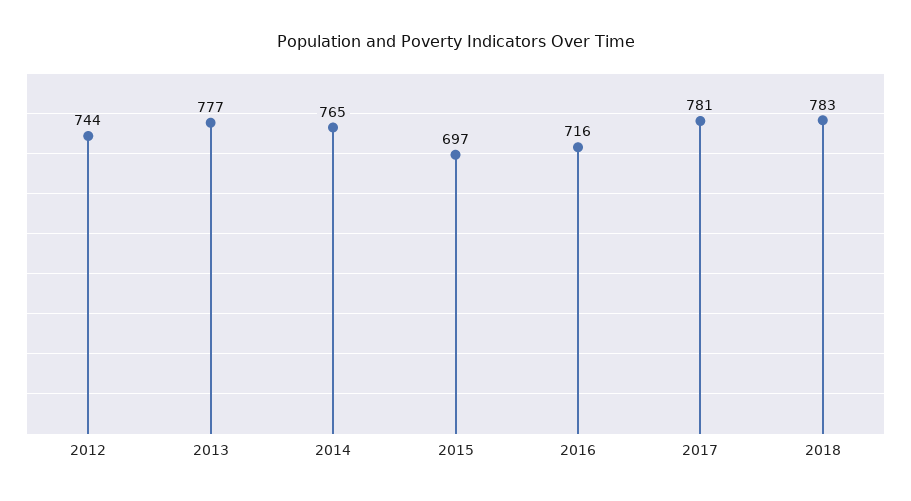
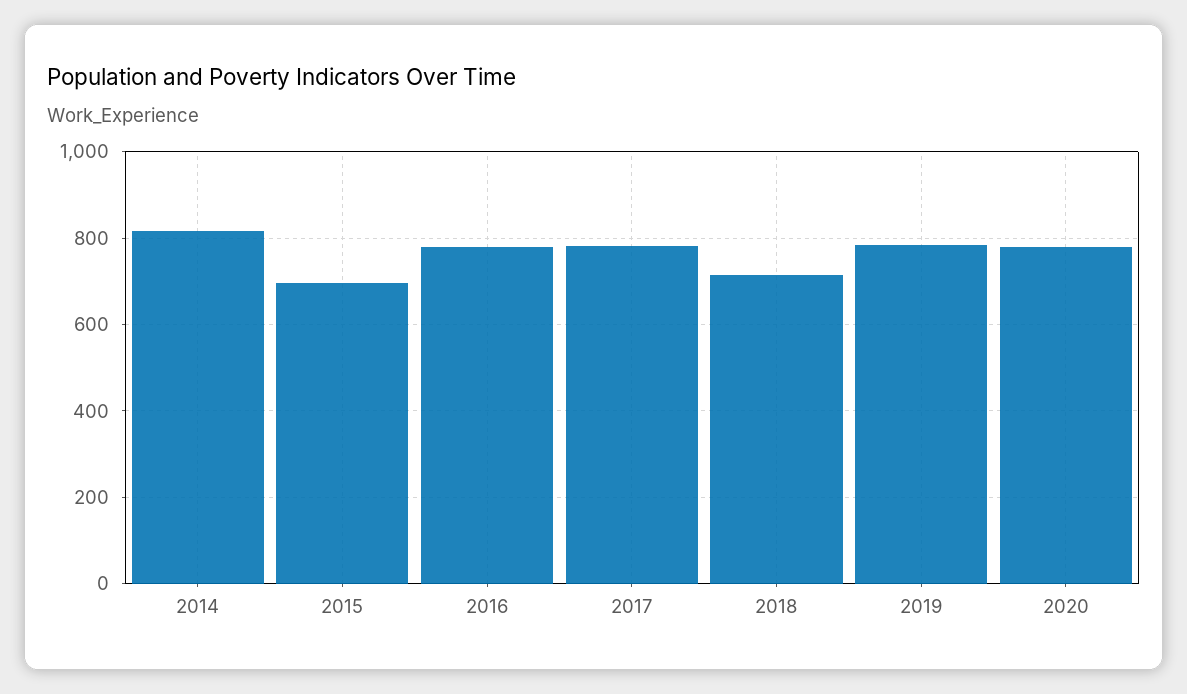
2012: 744 -> none
2013: 777 -> none
2014: 765 -> 820
2016: 716 -> 780
2018: 783 -> 720
2019: none -> 780
2020: none -> 780

